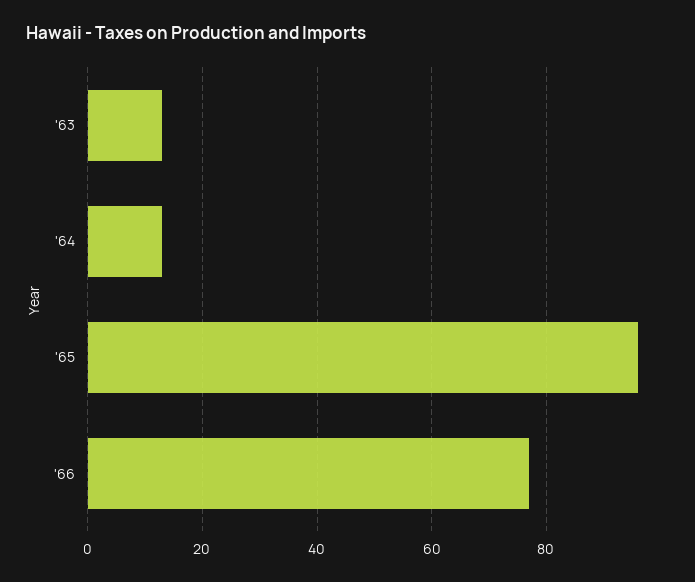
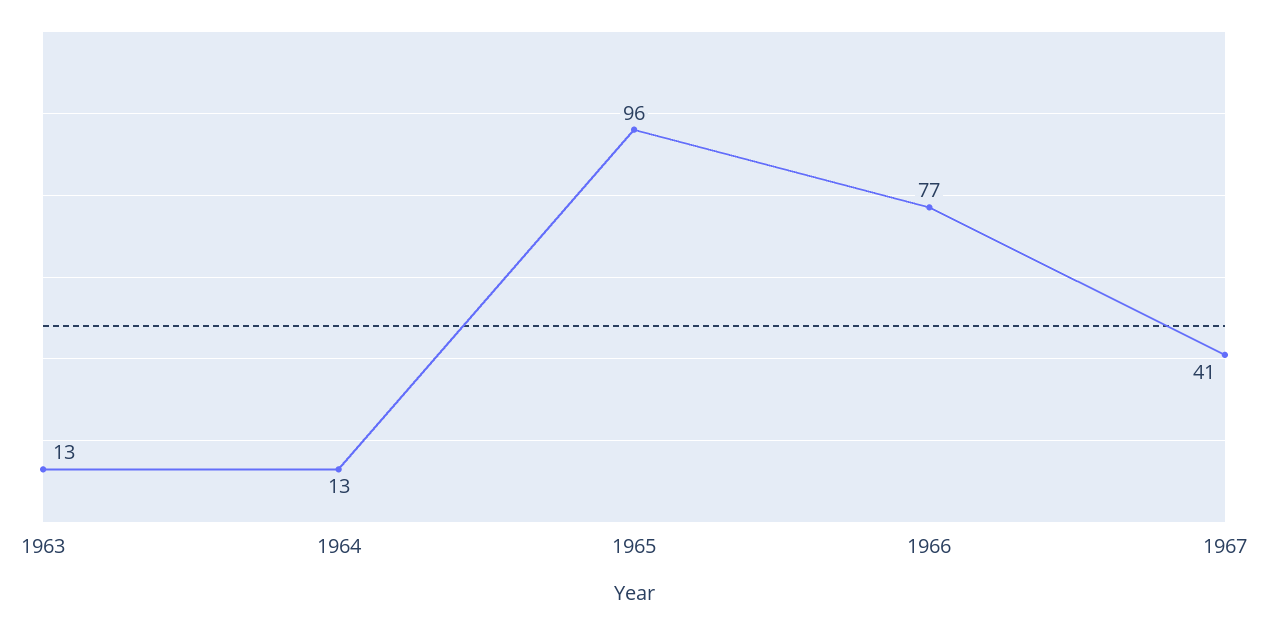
1967: none -> 41

